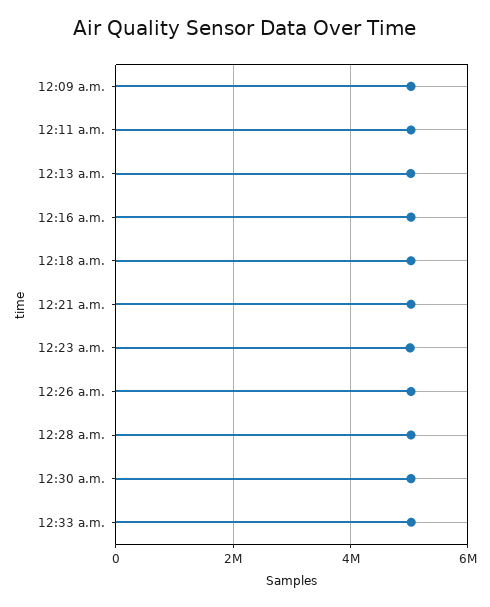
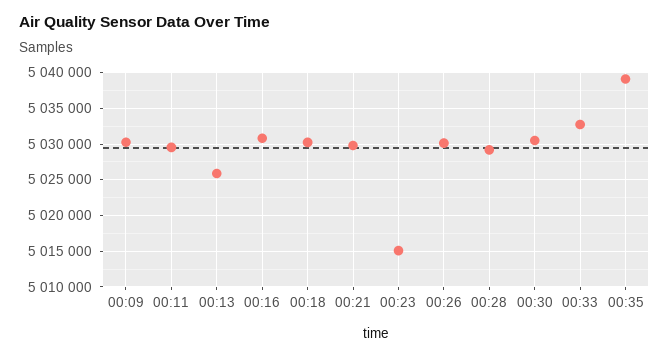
00:35: none -> 5039000

